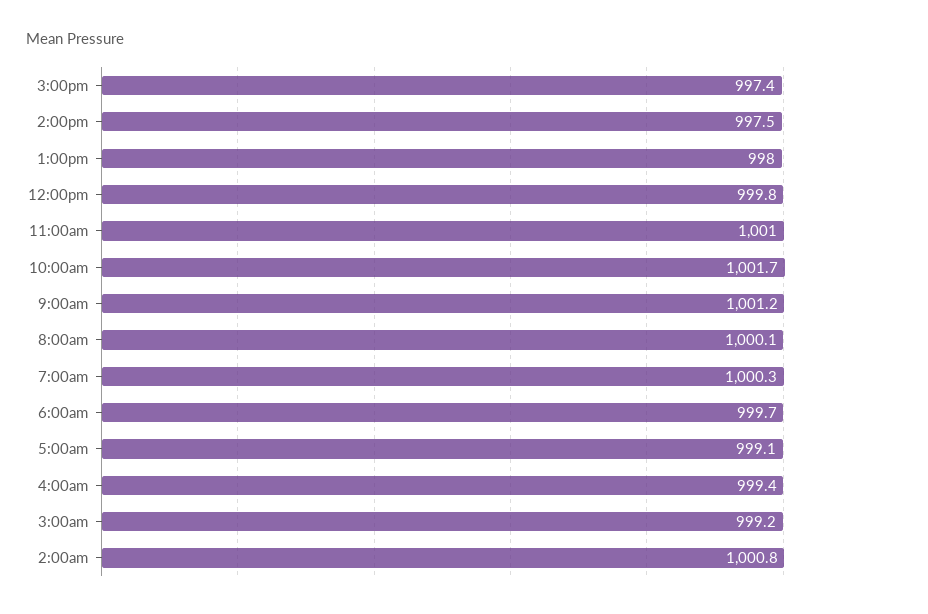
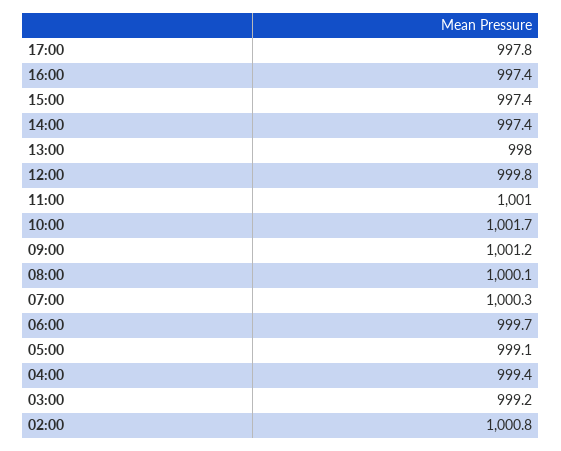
2:00pm: 997.5 -> 997.4
17:00: none -> 997.8
16:00: none -> 997.4

